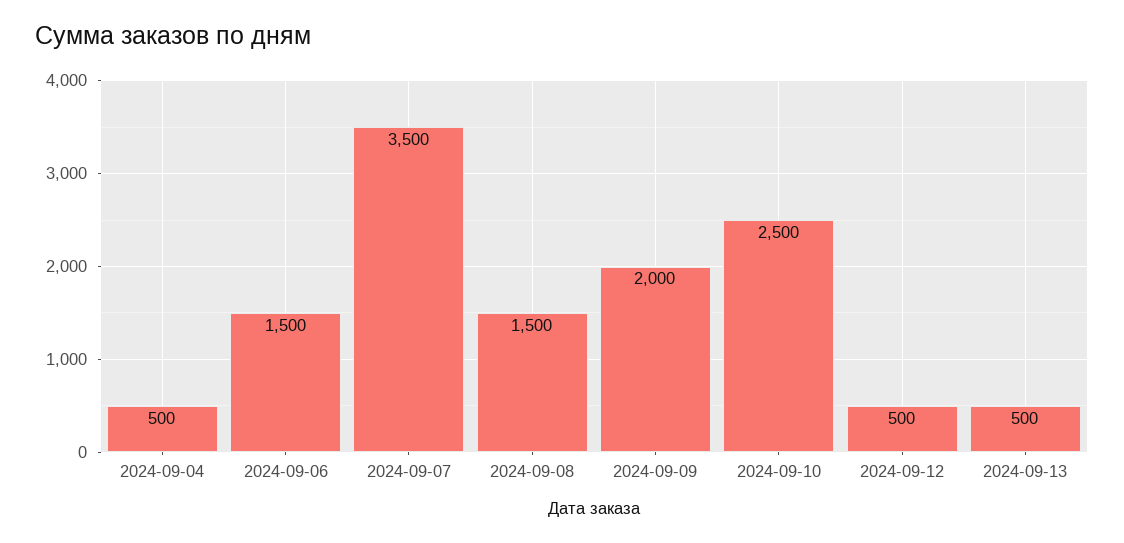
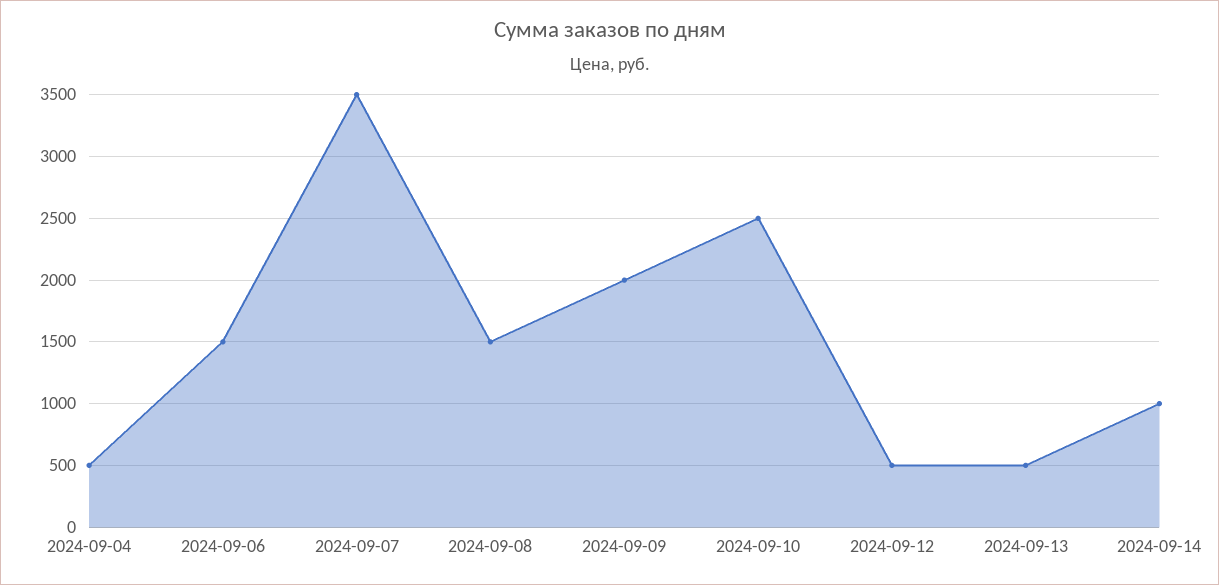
2024-09-14: none -> 1000

